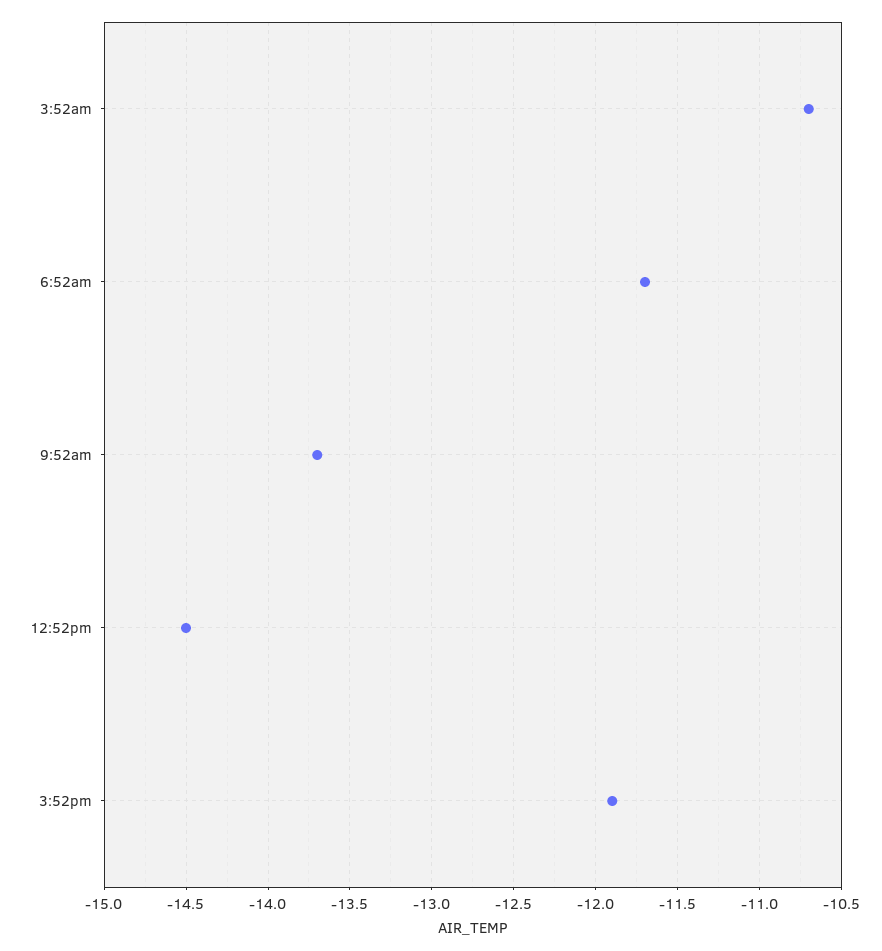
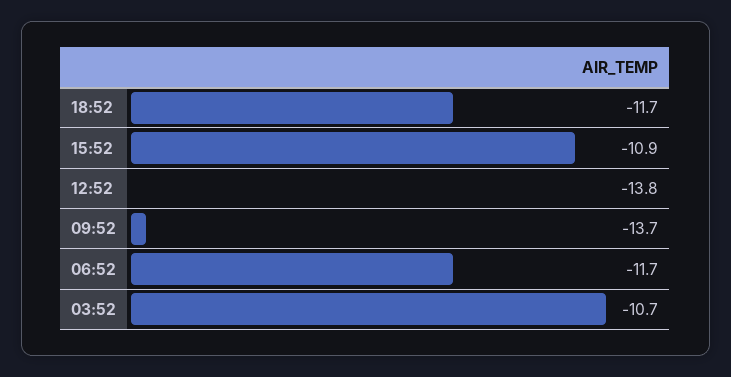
12:52pm: -14.5 -> -13.8
3:52pm: -11.9 -> -10.9
18:52: none -> -11.7

